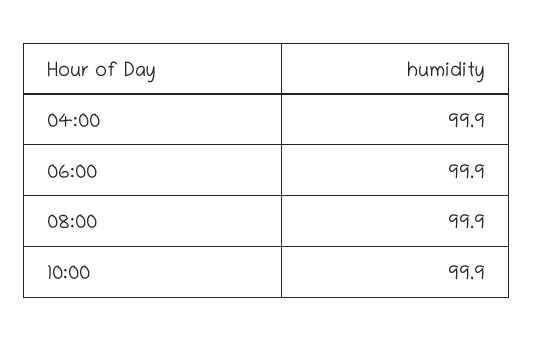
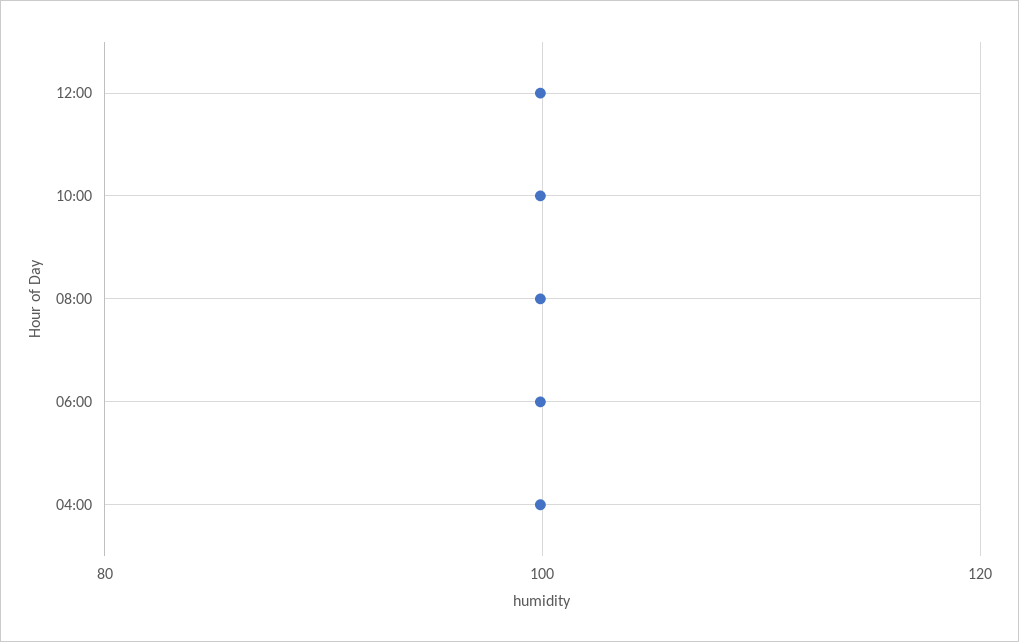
12:00: none -> 100

